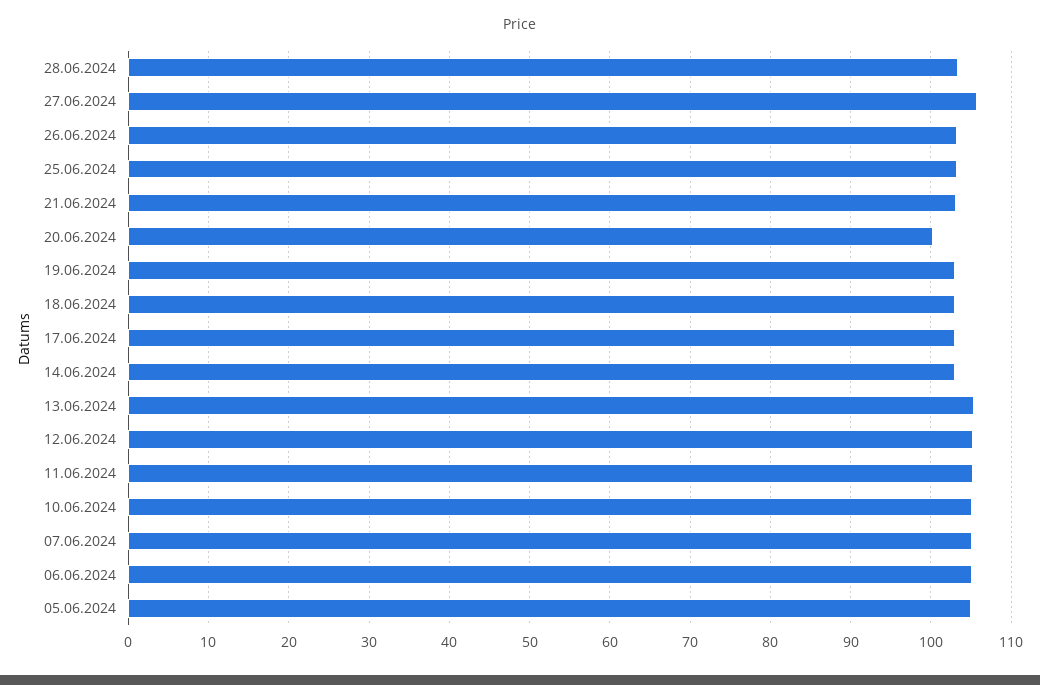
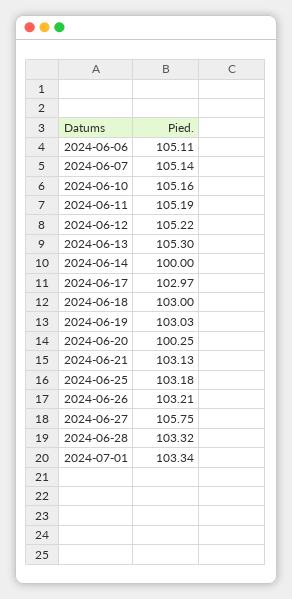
14.06.2024: 103 -> 100
05.06.2024: 105 -> none
2024-07-01: none -> 103.34

